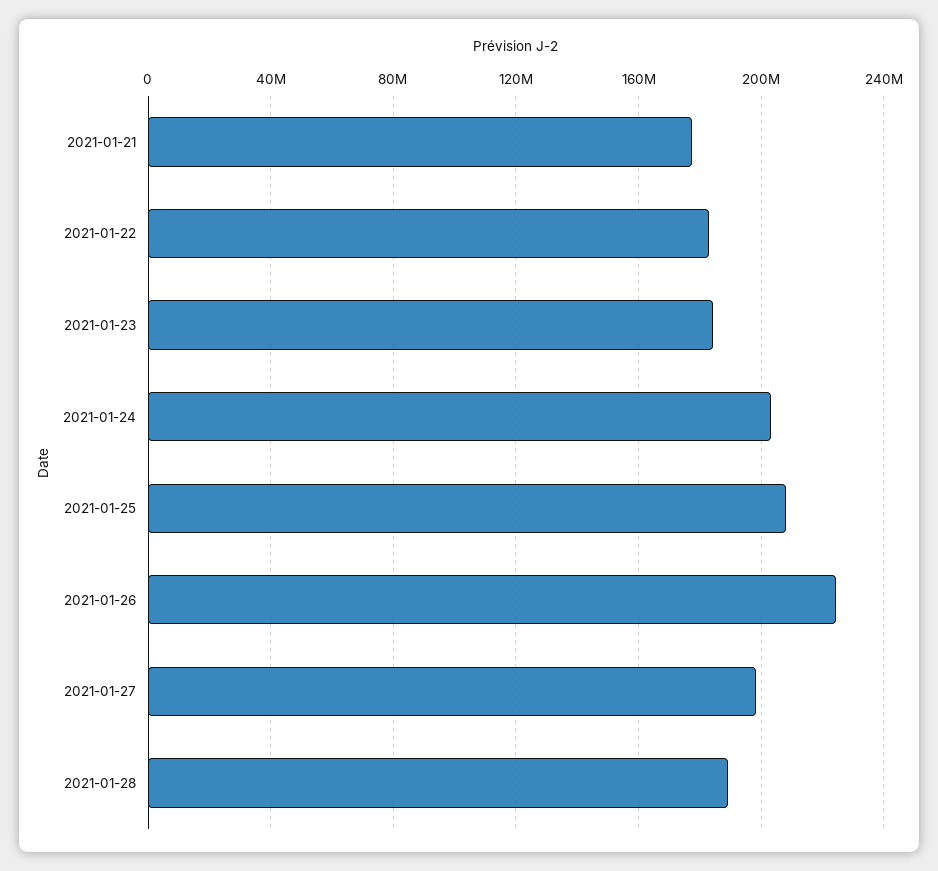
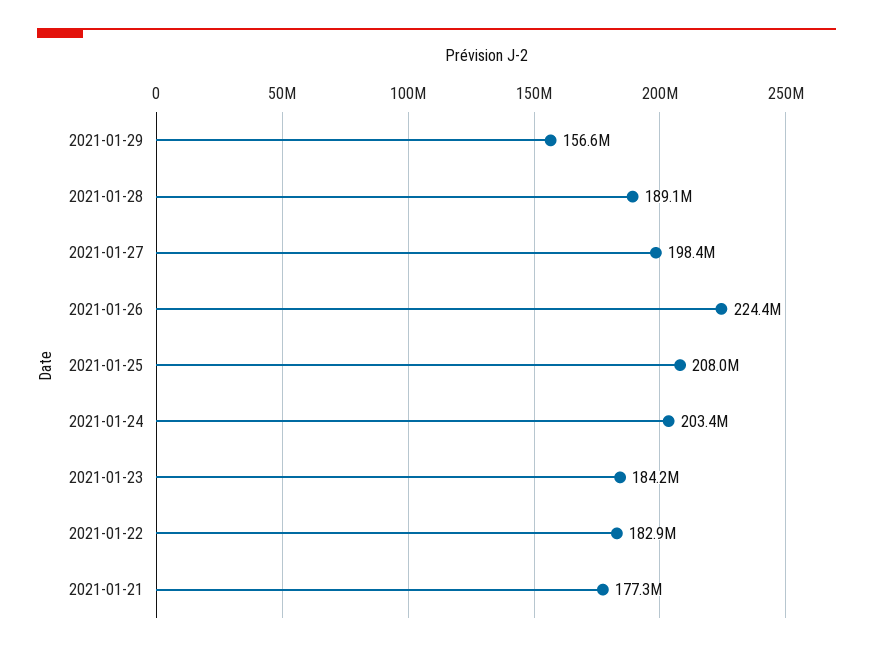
2021-01-29: none -> 156600000

